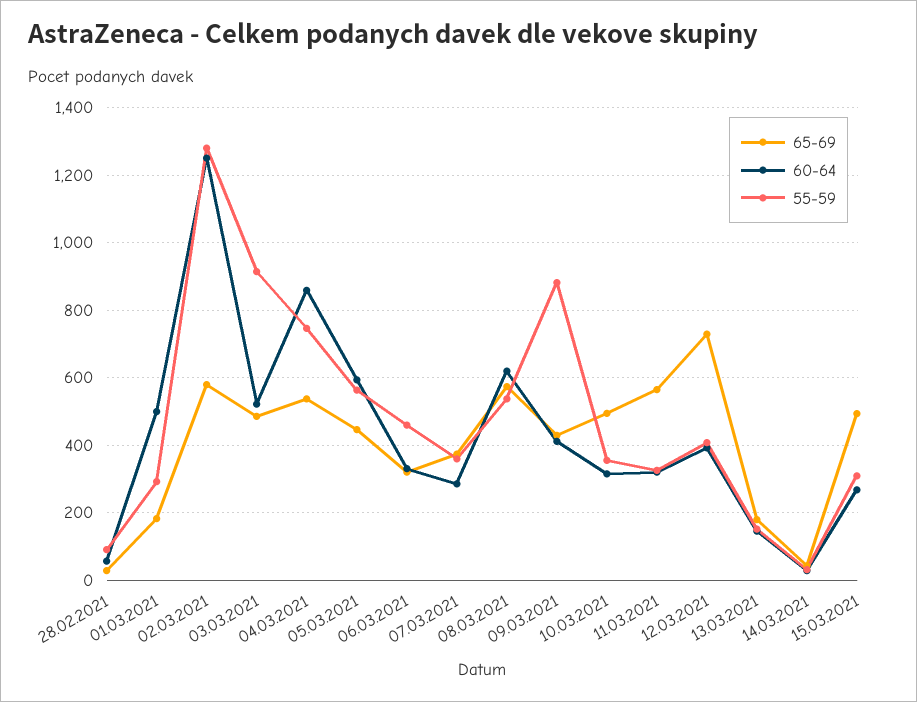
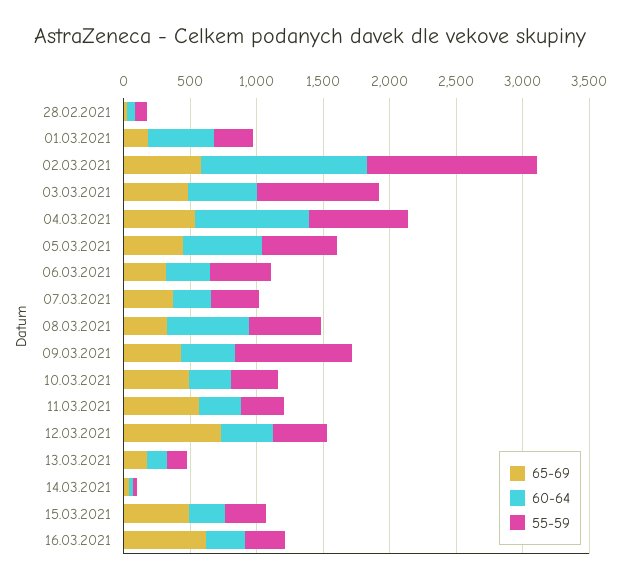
65-69, 08.03.2021: 580 -> 300
65-69, 16.03.2021: none -> 600
60-64, 16.03.2021: none -> 300
55-59, 16.03.2021: none -> 300

